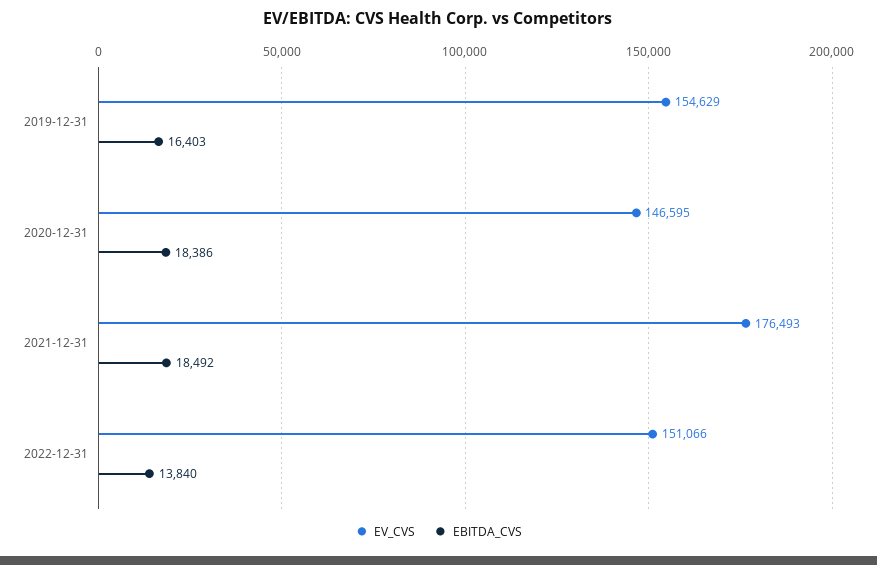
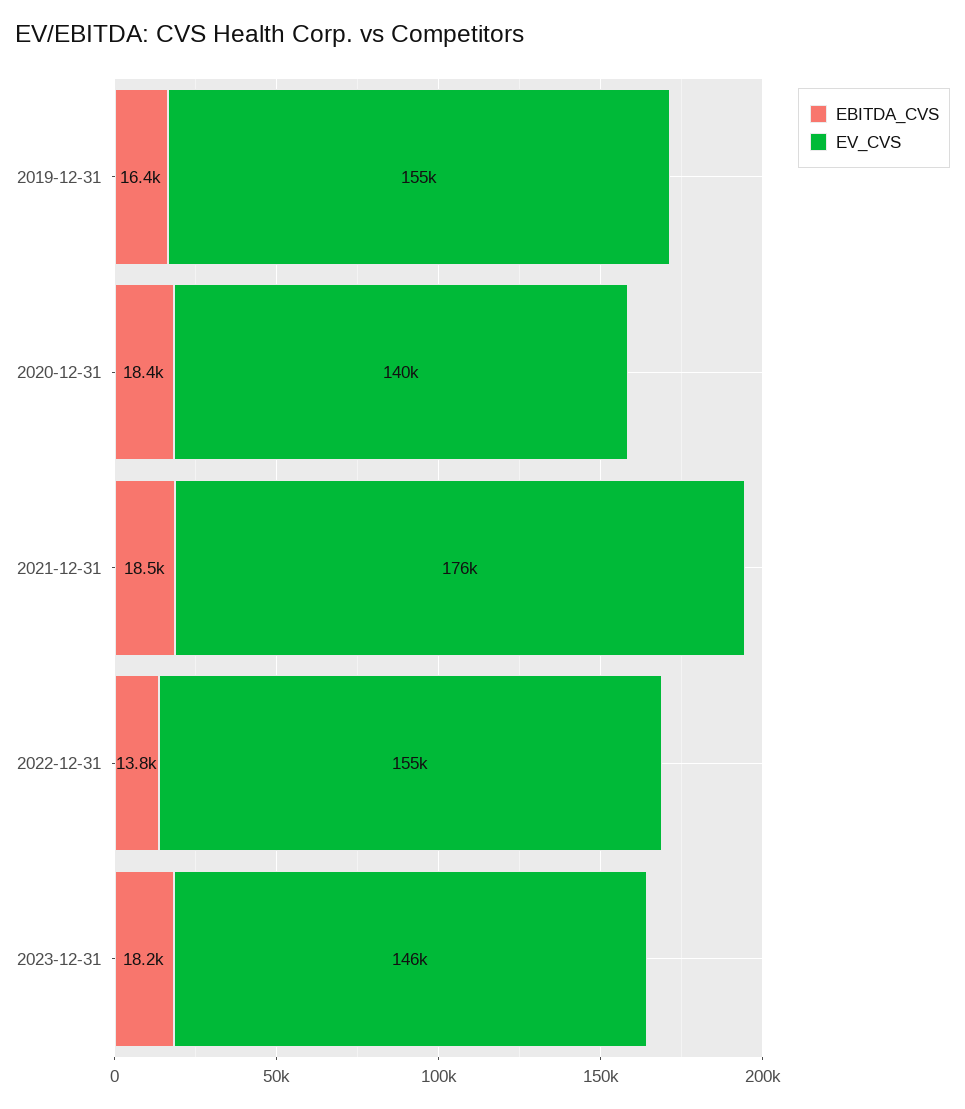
EV_CVS, 2020-12-31: 146595 -> 140000
EV_CVS, 2022-12-31: 151066 -> 155000
EBITDA_CVS, 2023-12-31: none -> 18200
EV_CVS, 2023-12-31: none -> 146000

